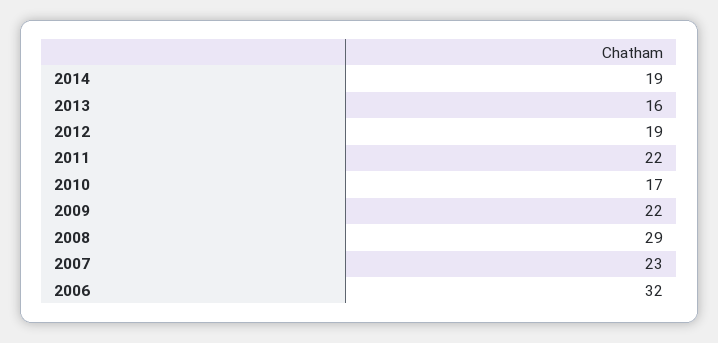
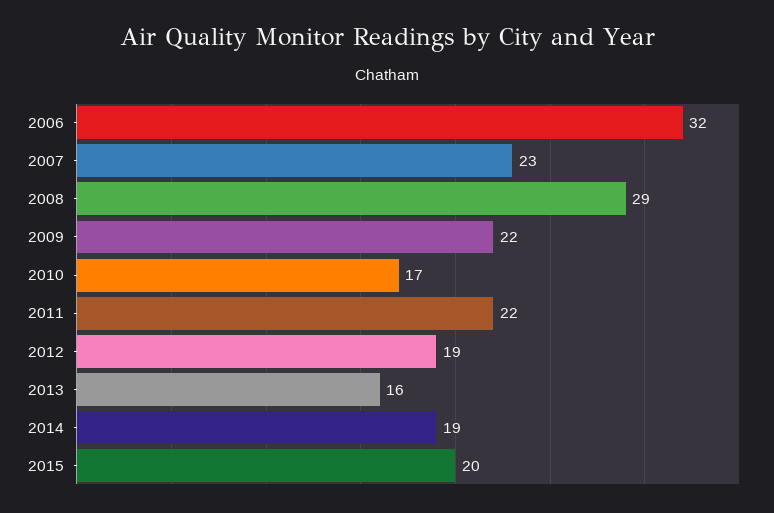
2015: none -> 20

